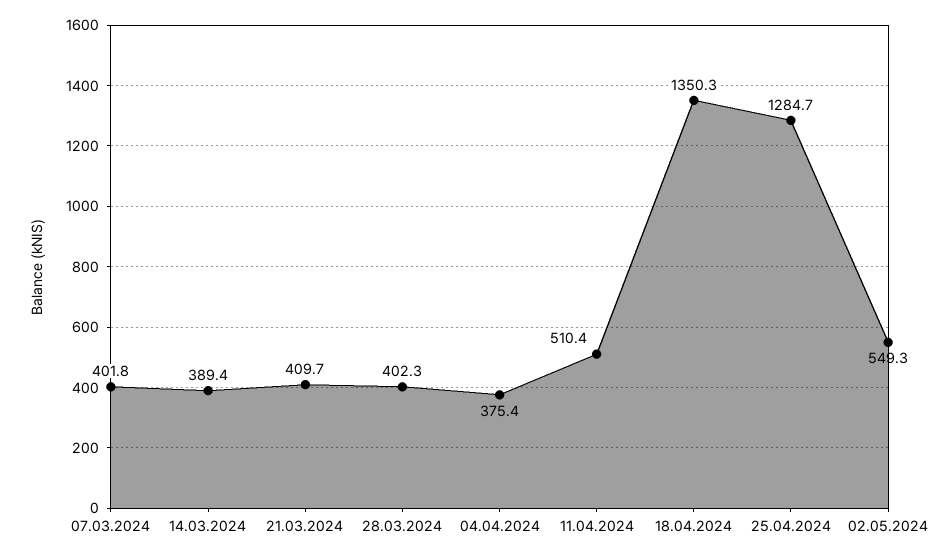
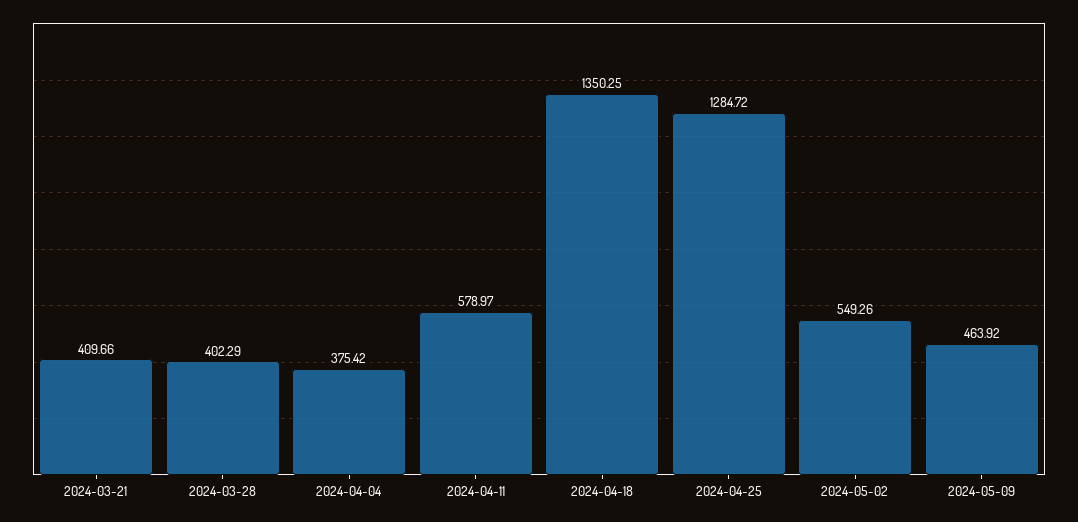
07.03.2024: 401.8 -> none
14.03.2024: 389.4 -> none
11.04.2024: 510.4 -> 578.97
2024-05-09: none -> 463.92

